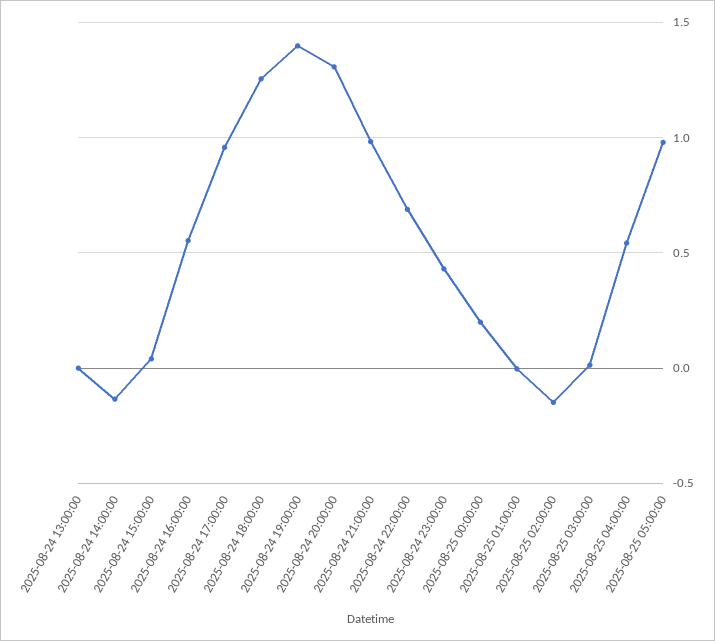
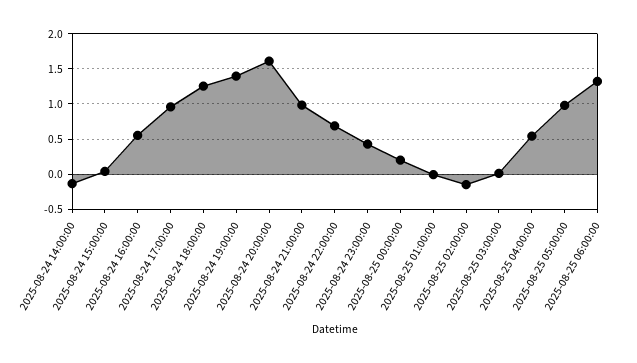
2025-08-24 13:00:00: 0 -> none
2025-08-24 20:00:00: 1.3 -> 1.6
2025-08-25 06:00:00: none -> 1.3

